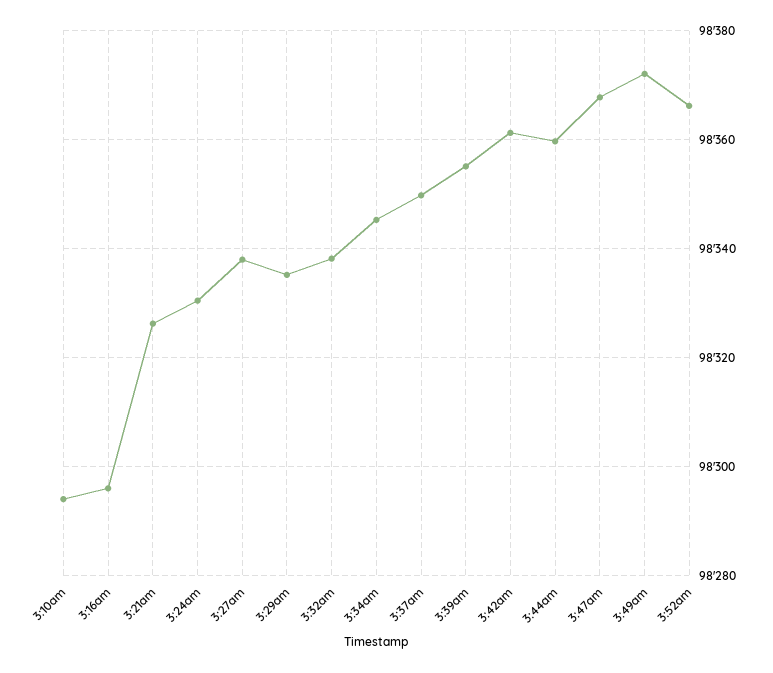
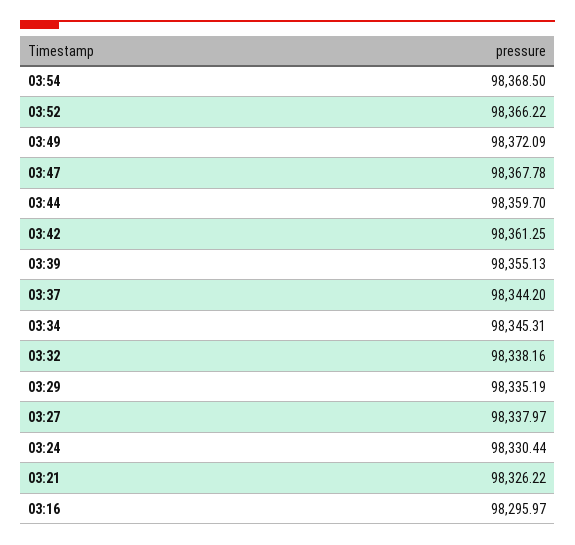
3:10am: 98294 -> none
3:37am: 98350 -> 98344.2
03:54: none -> 98368.5

